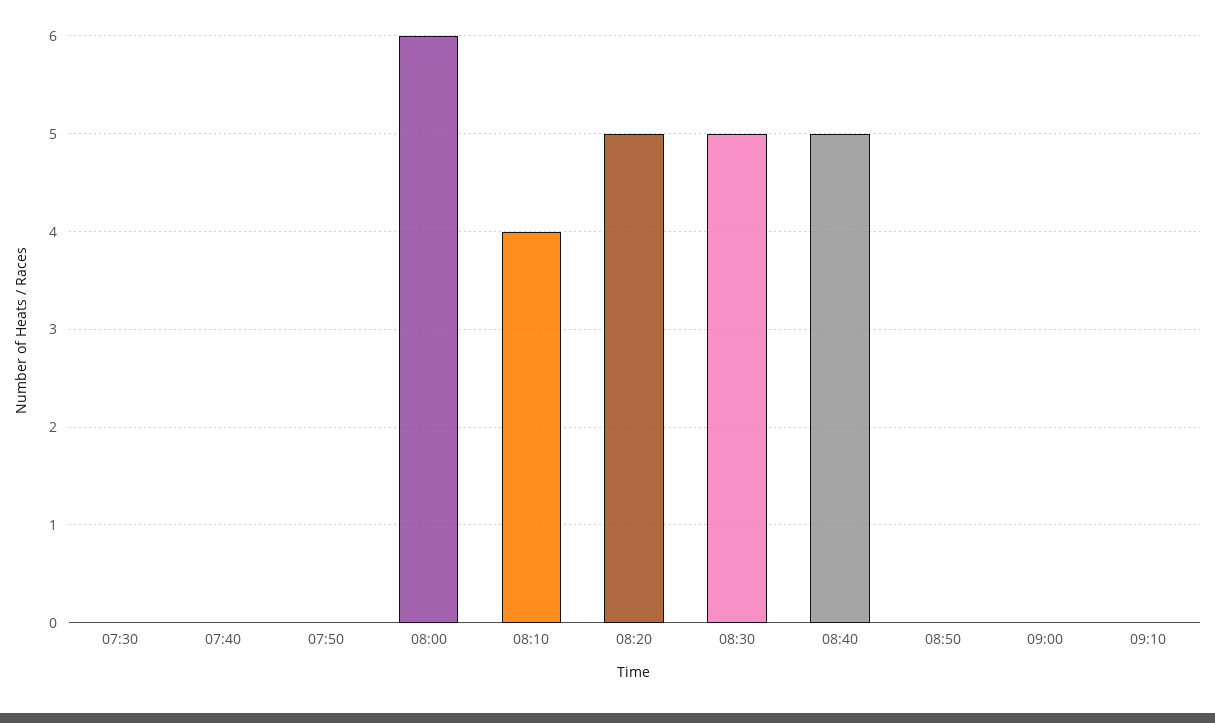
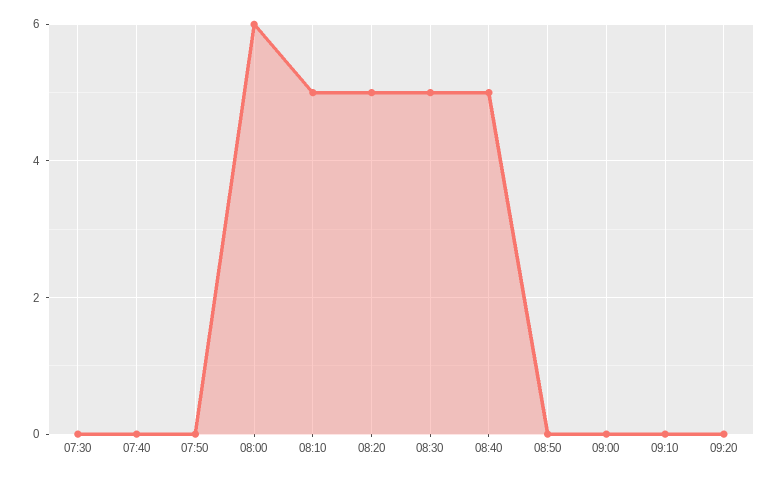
08:10: 4 -> 5
09:20: none -> 0

